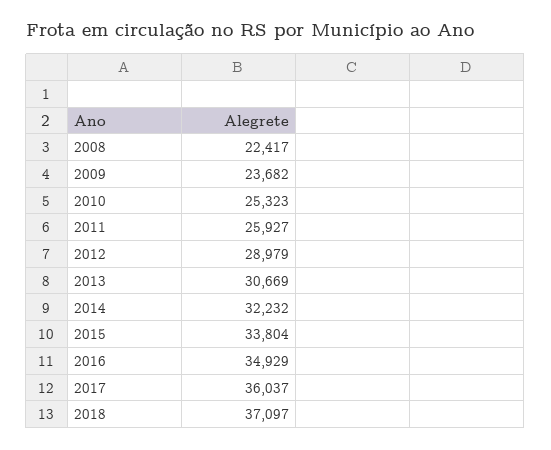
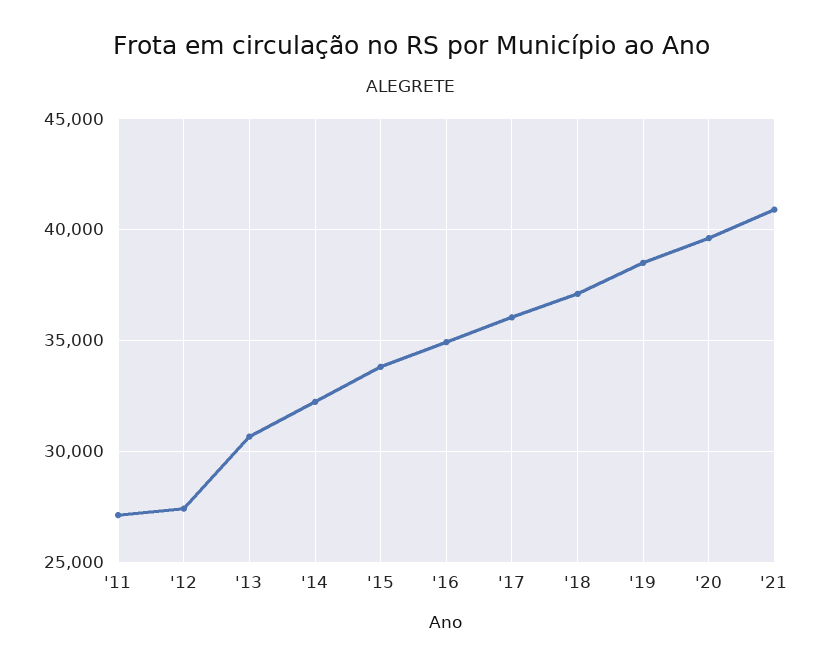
2008: 22417 -> none
2009: 23682 -> none
2010: 25323 -> none
2011: 25927 -> 27000
2012: 28979 -> 27500
'19: none -> 38500
'20: none -> 39500
'21: none -> 41000

